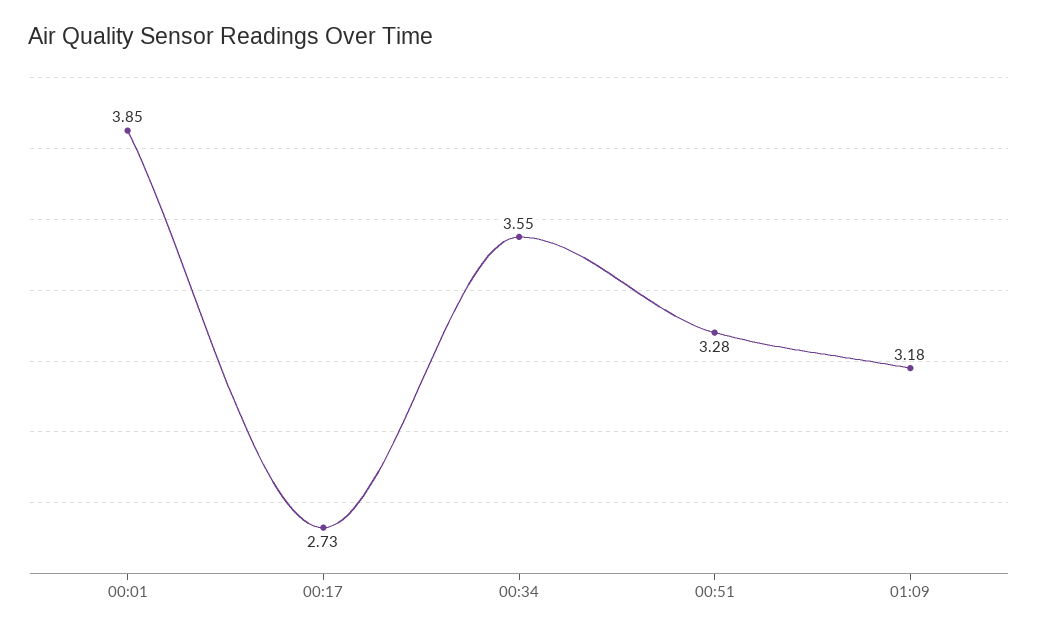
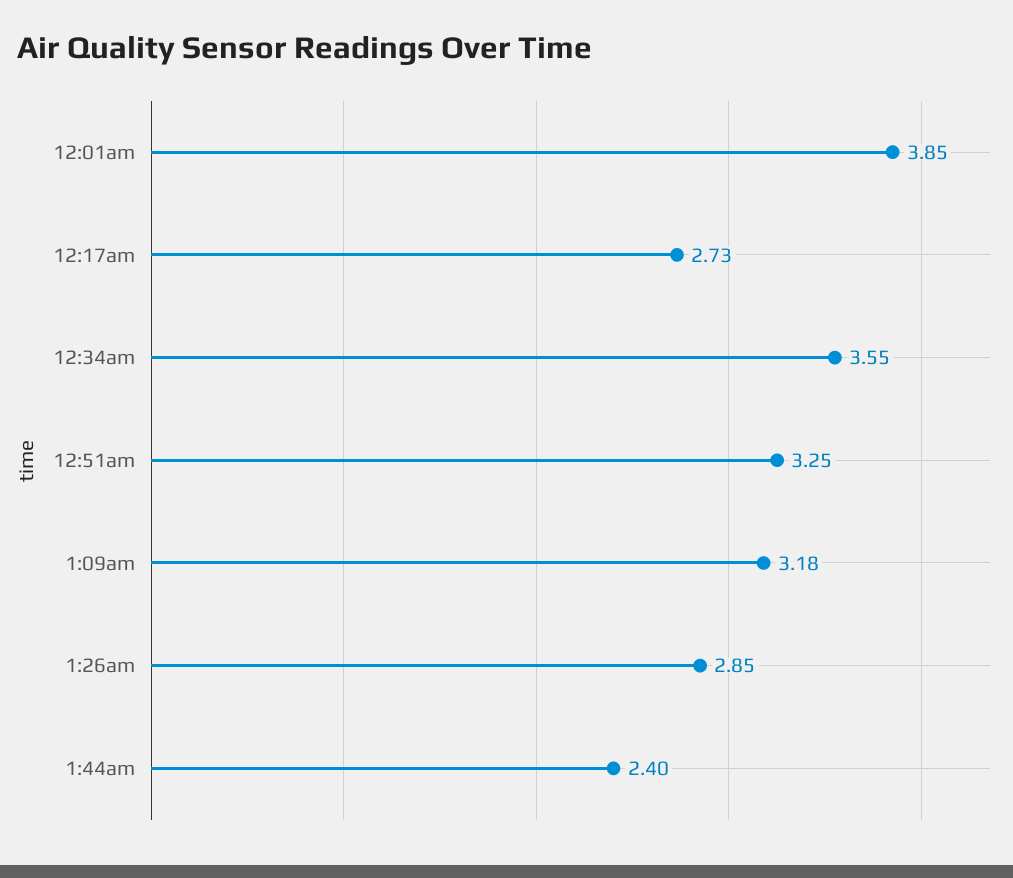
00:51: 3.28 -> 3.25
1:26am: none -> 2.85
1:44am: none -> 2.4

